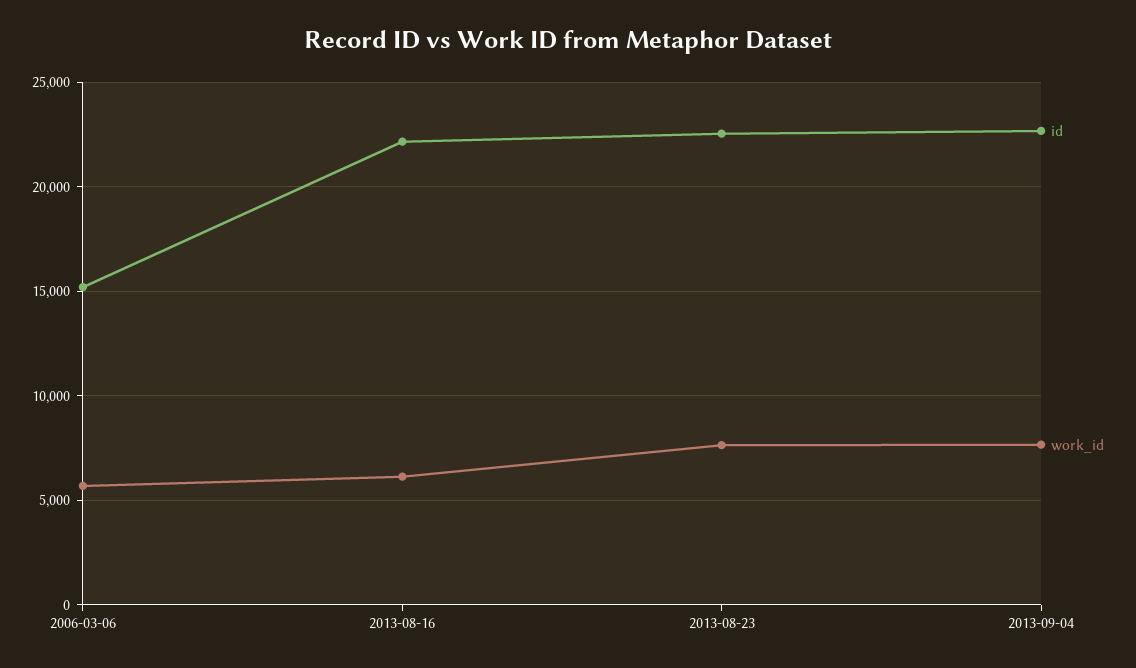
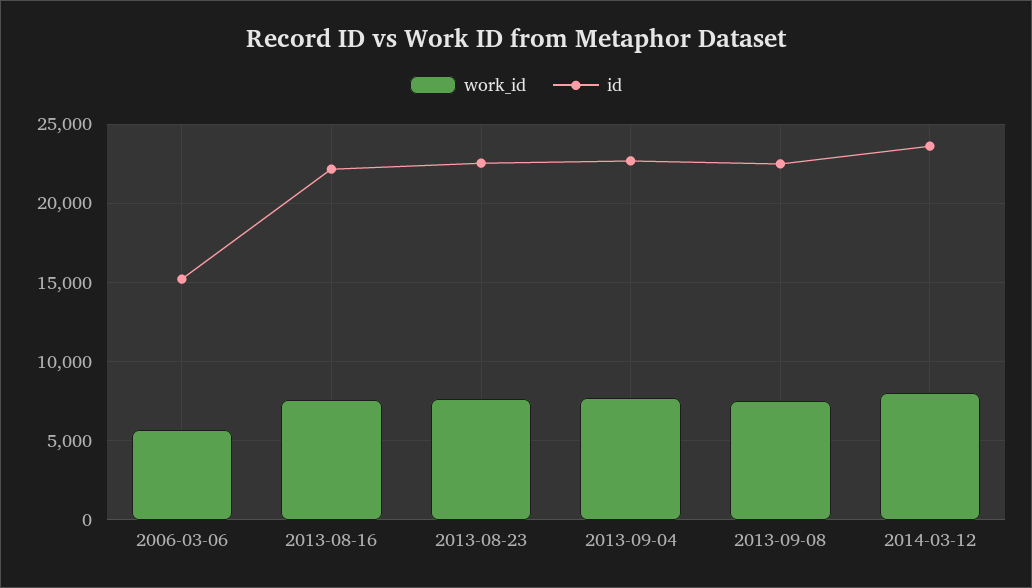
work_id, 2013-08-16: 6000 -> 7500
work_id, 2013-09-08: none -> 7500
id, 2013-09-08: none -> 22500
work_id, 2014-03-12: none -> 8000
id, 2014-03-12: none -> 23500

